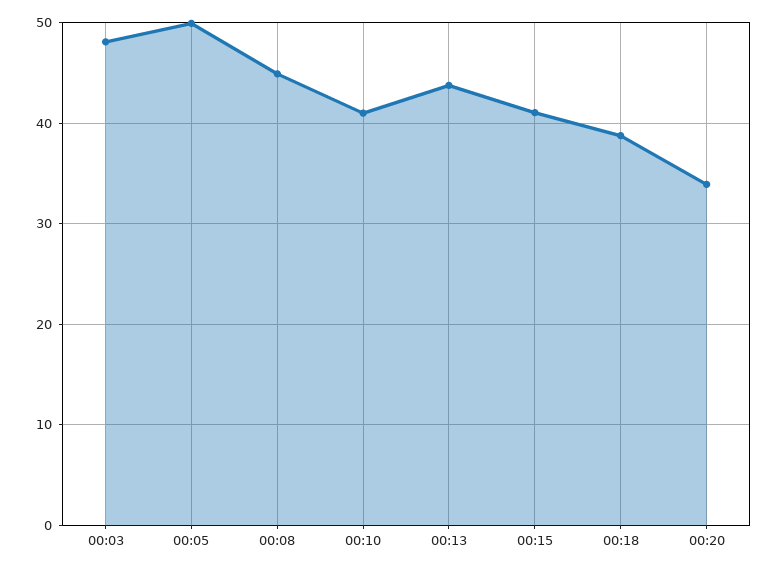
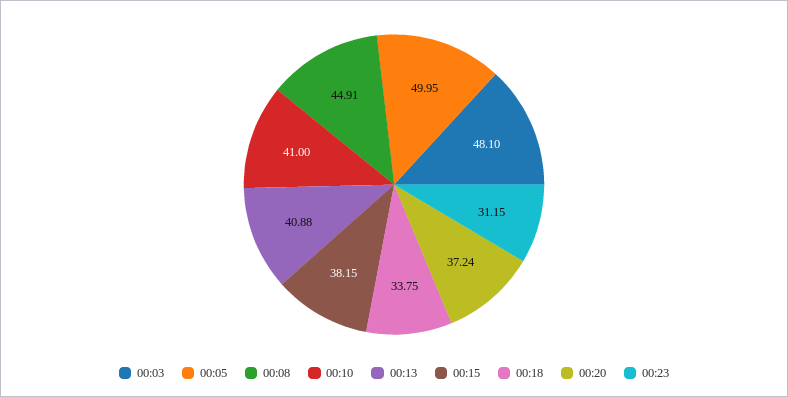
00:13: 44 -> 40.88
00:15: 41 -> 38.15
00:18: 39 -> 33.75
00:20: 34 -> 37.24
00:23: none -> 31.15

